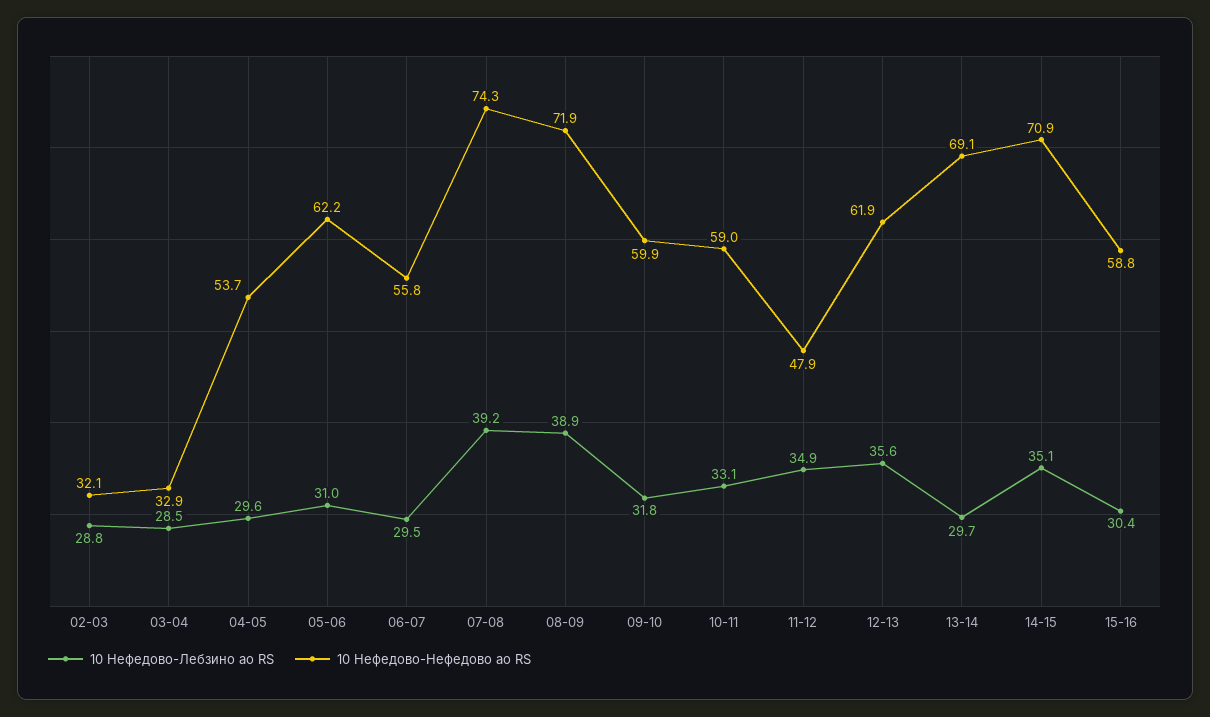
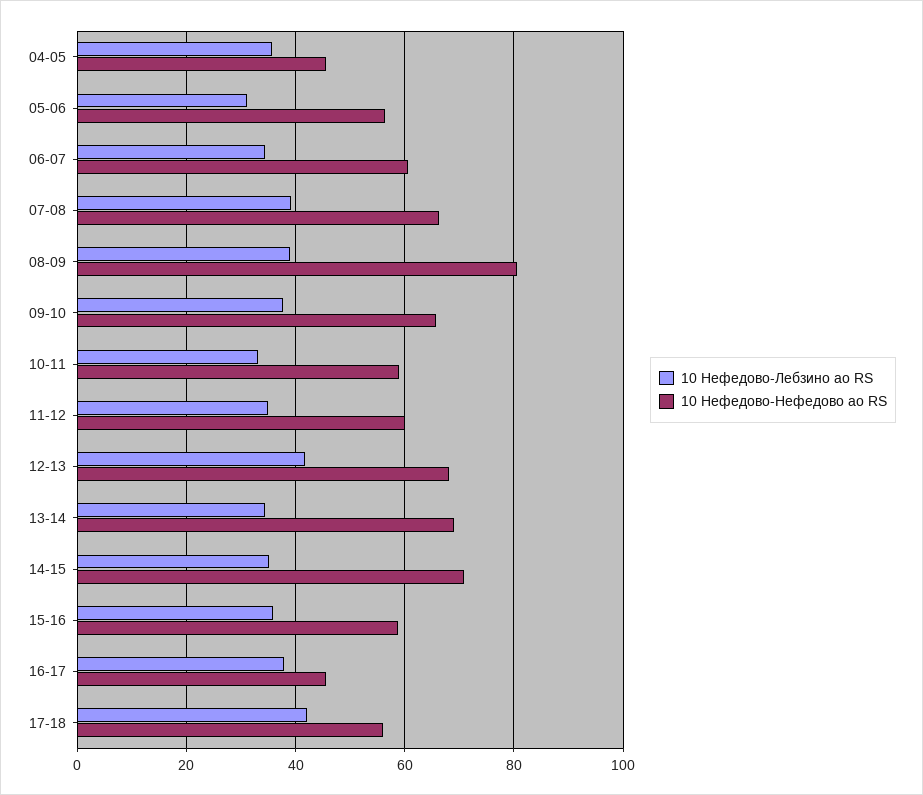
10 Нефедово-Лебзино ао RS, 02-03: 28.8 -> none
10 Нефедово-Нефедово ао RS, 02-03: 32.1 -> none
10 Нефедово-Лебзино ао RS, 03-04: 28.5 -> none
10 Нефедово-Нефедово ао RS, 03-04: 32.9 -> none
10 Нефедово-Лебзино ао RS, 04-05: 29.6 -> 36
10 Нефедово-Нефедово ао RS, 04-05: 53.7 -> 46
10 Нефедово-Нефедово ао RS, 05-06: 62.2 -> 56
10 Нефедово-Лебзино ао RS, 06-07: 29.5 -> 34
10 Нефедово-Нефедово ао RS, 06-07: 55.8 -> 60
10 Нефедово-Нефедово ао RS, 07-08: 74.3 -> 66
10 Нефедово-Нефедово ао RS, 08-09: 71.9 -> 80
10 Нефедово-Лебзино ао RS, 09-10: 31.8 -> 38
10 Нефедово-Нефедово ао RS, 09-10: 59.9 -> 66
10 Нефедово-Нефедово ао RS, 11-12: 47.9 -> 60
10 Нефедово-Лебзино ао RS, 12-13: 35.6 -> 42
10 Нефедово-Нефедово ао RS, 12-13: 61.9 -> 68
10 Нефедово-Лебзино ао RS, 13-14: 29.7 -> 34
10 Нефедово-Лебзино ао RS, 15-16: 30.4 -> 36
10 Нефедово-Лебзино ао RS, 16-17: none -> 38
10 Нефедово-Нефедово ао RS, 16-17: none -> 46
10 Нефедово-Лебзино ао RS, 17-18: none -> 42
10 Нефедово-Нефедово ао RS, 17-18: none -> 56

